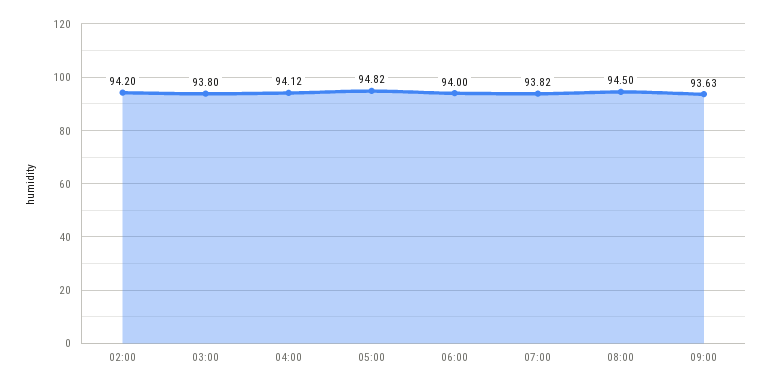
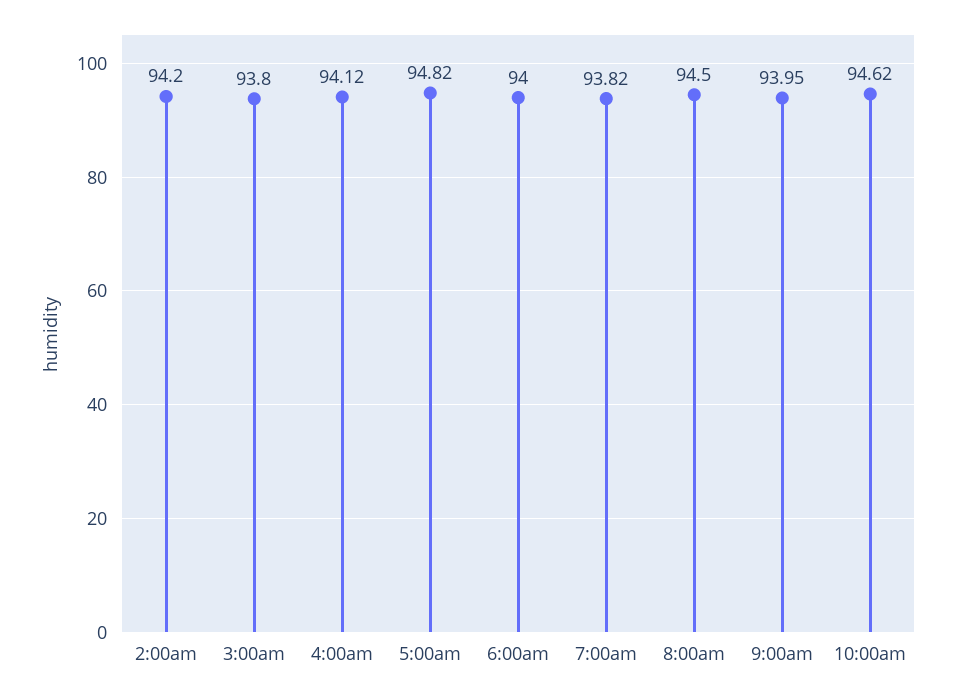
09:00: 93.63 -> 93.95
10:00am: none -> 94.62

